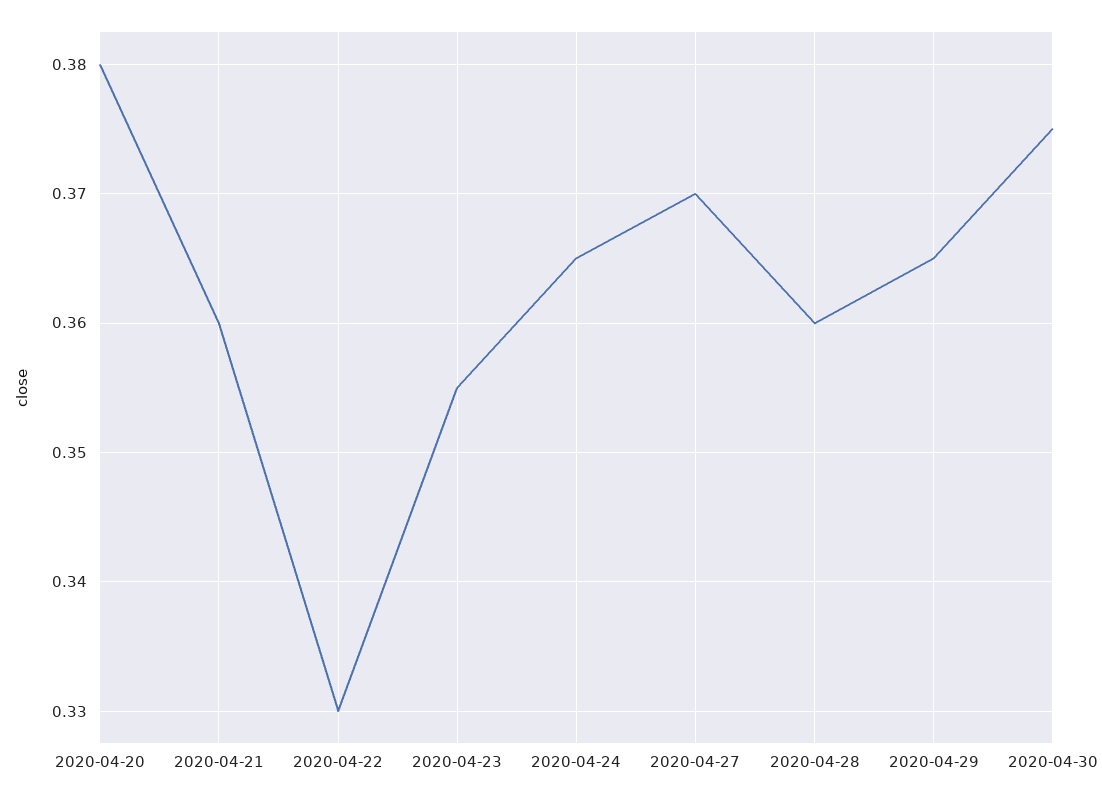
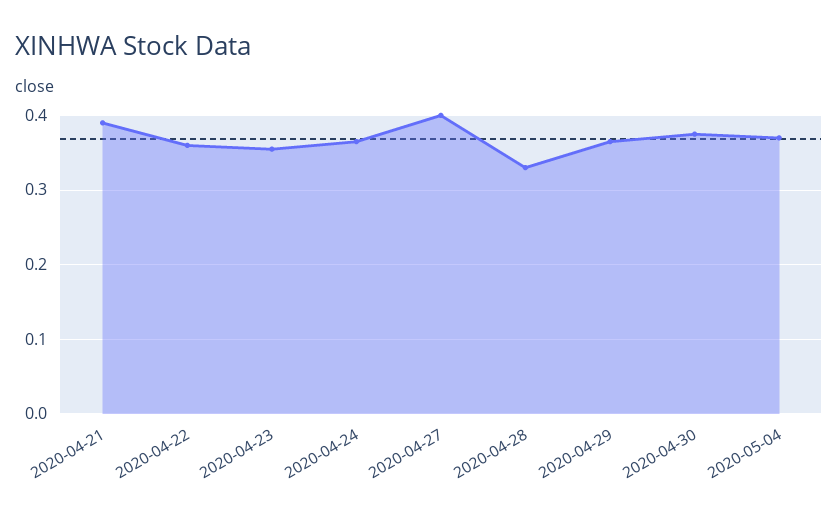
2020-04-20: 0.38 -> none
2020-04-21: 0.36 -> 0.39
2020-04-22: 0.33 -> 0.36
2020-04-27: 0.37 -> 0.4
2020-04-28: 0.36 -> 0.33
2020-05-04: none -> 0.37

